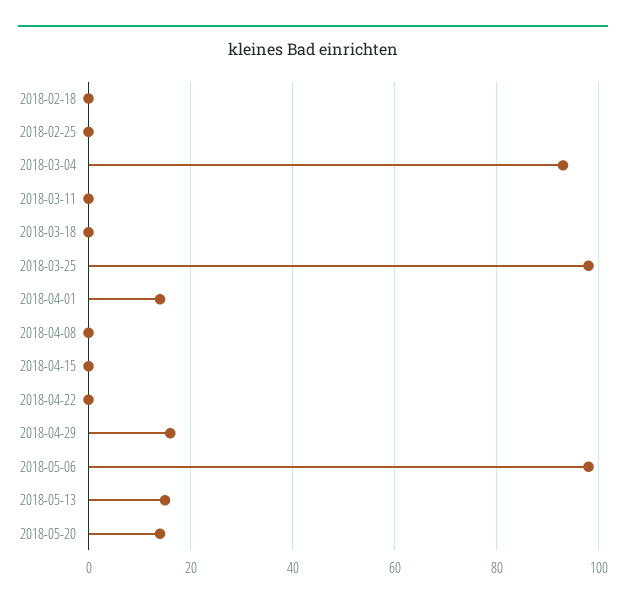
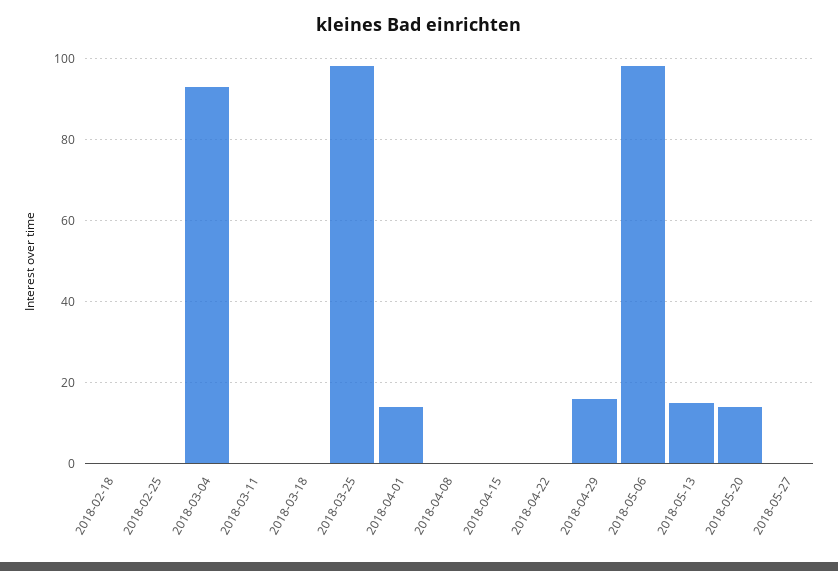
2018-05-27: none -> 0

